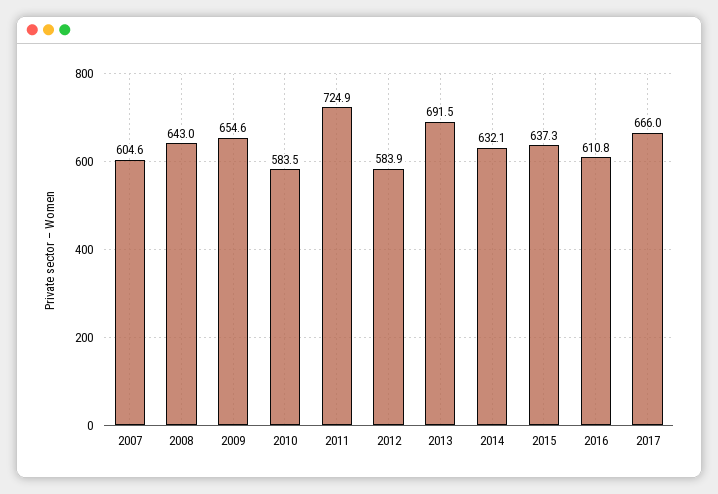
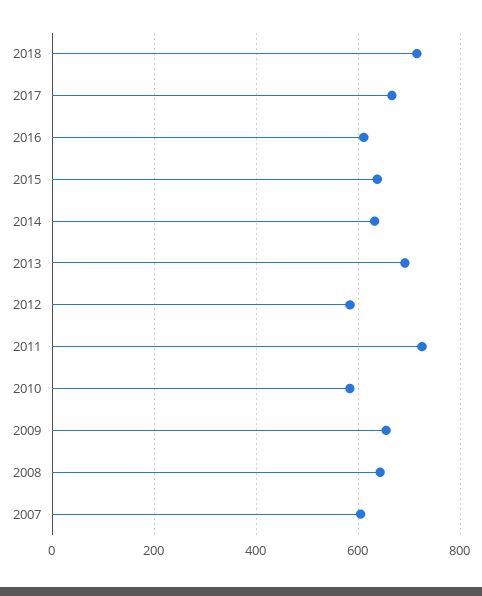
2018: none -> 720

